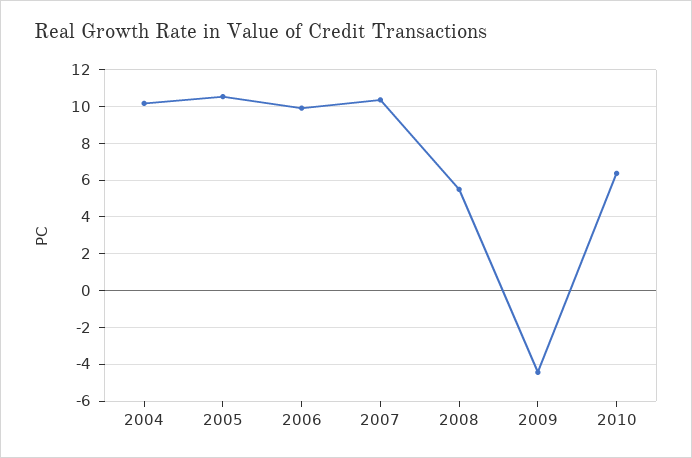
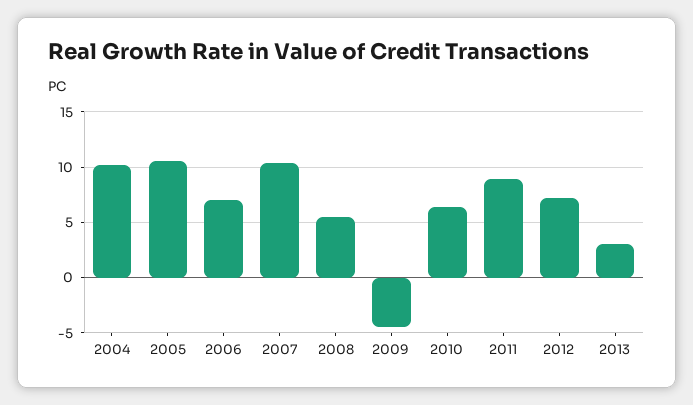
2006: 10 -> 7
2011: none -> 9
2012: none -> 7
2013: none -> 3

